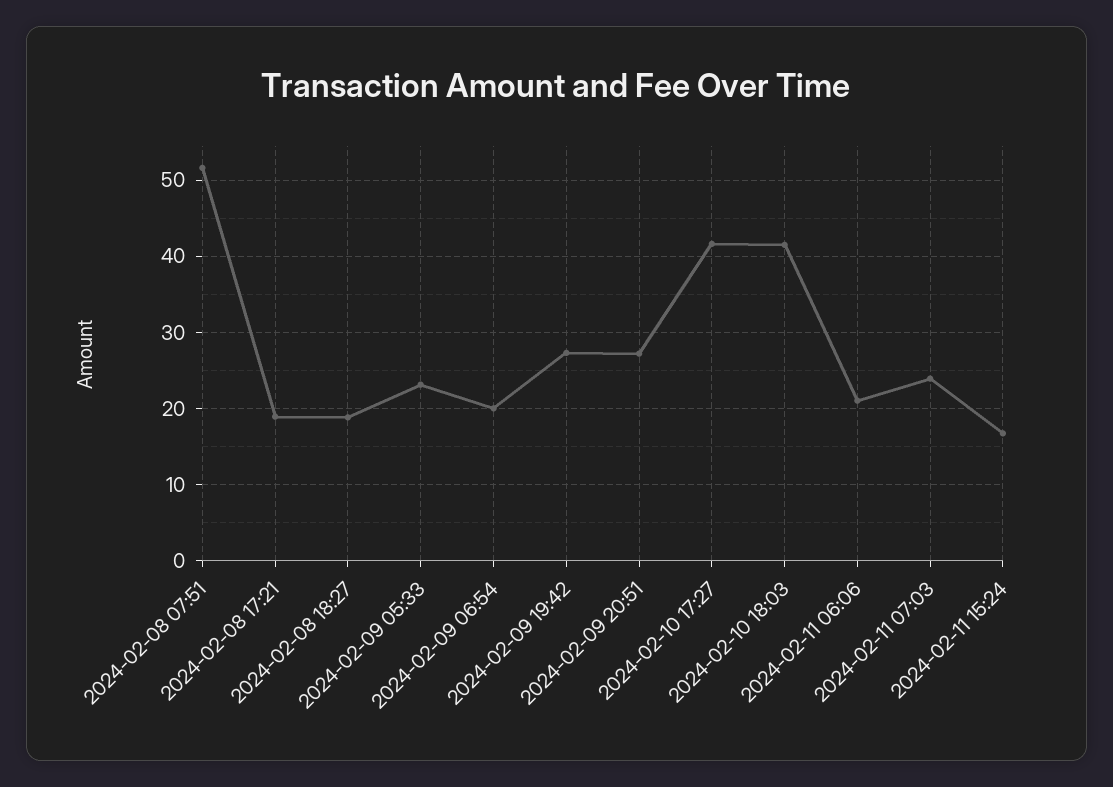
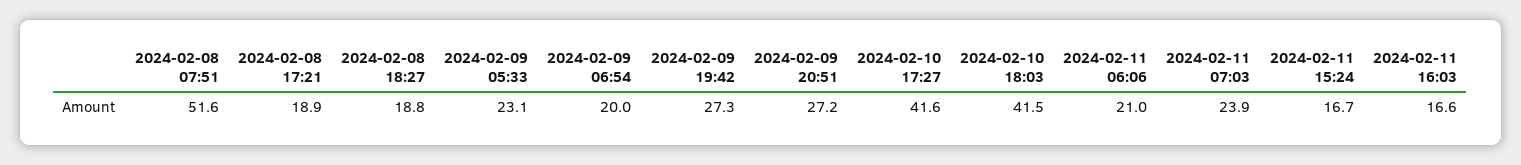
2024-02-11 16:03: none -> 16.6

